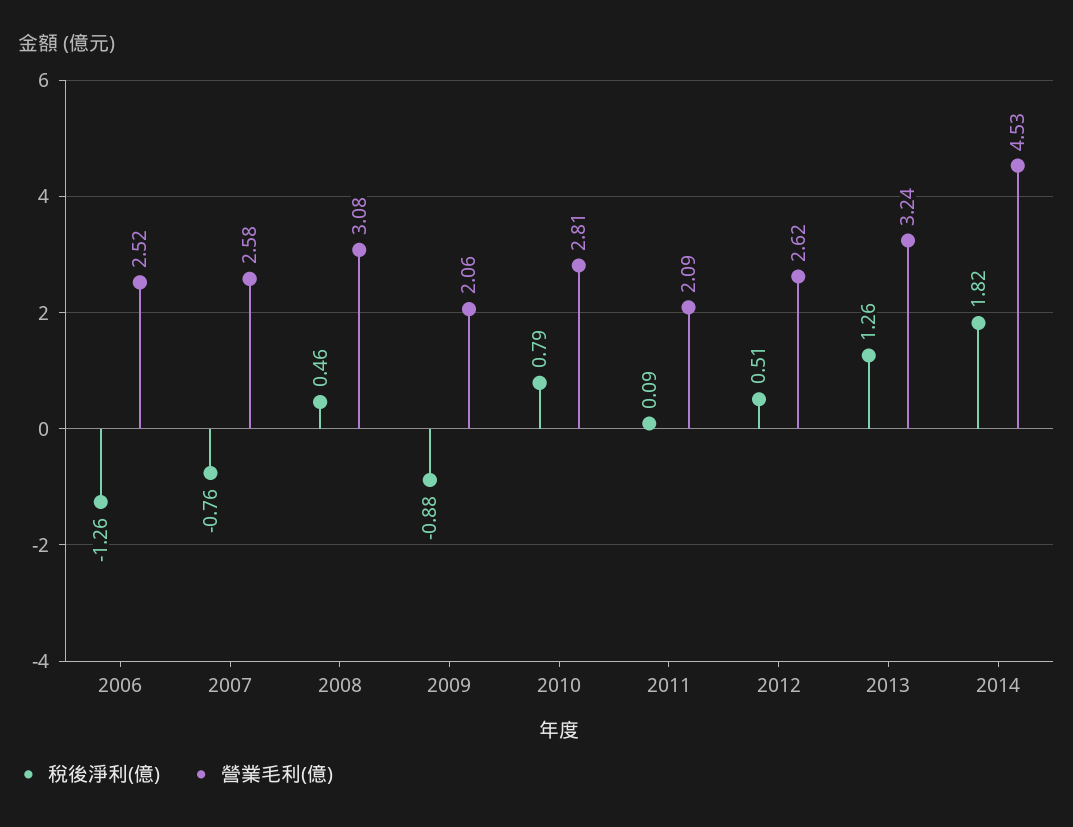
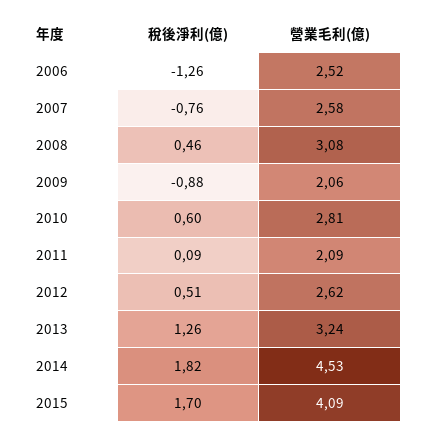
稅後淨利(億), 2010: 0.79 -> 0.6
稅後淨利(億), 2015: none -> 1.7
營業毛利(億), 2015: none -> 4.09

